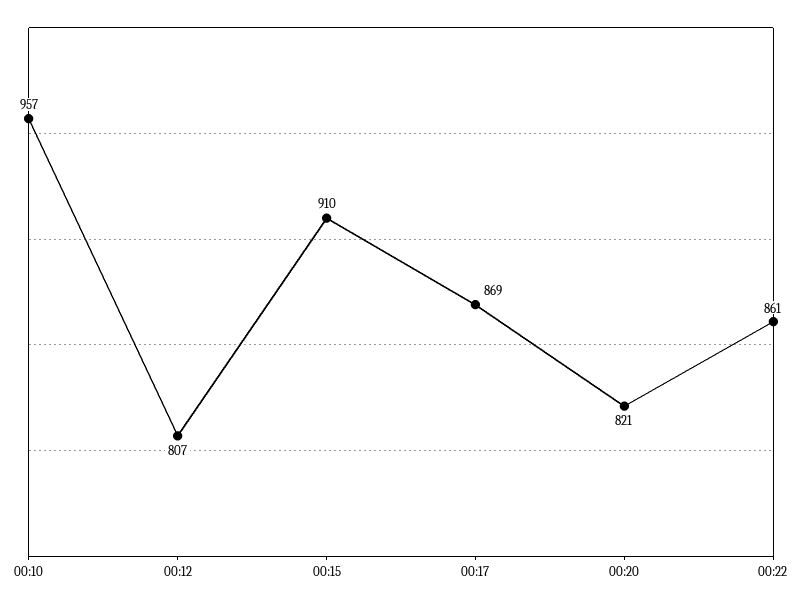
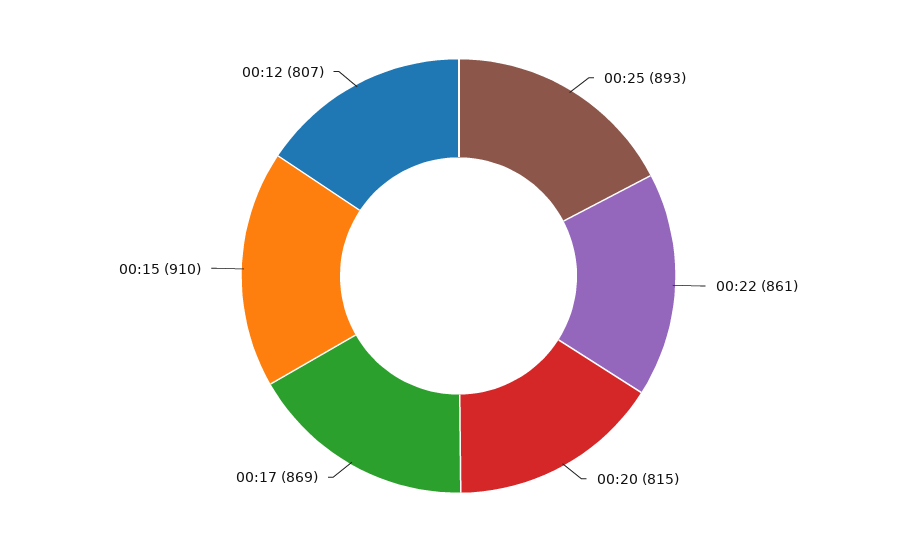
00:10: 957 -> none
00:20: 821 -> 815
00:25: none -> 893

